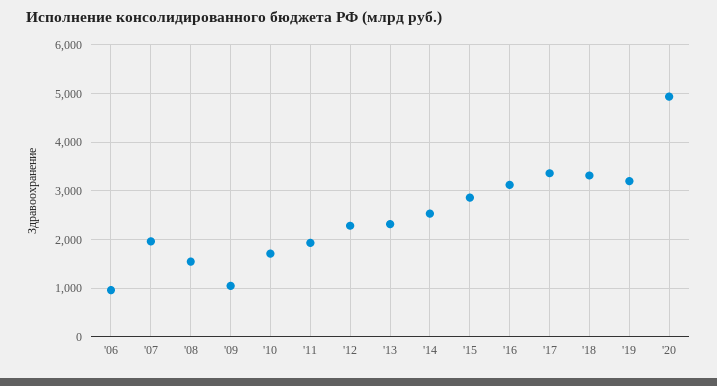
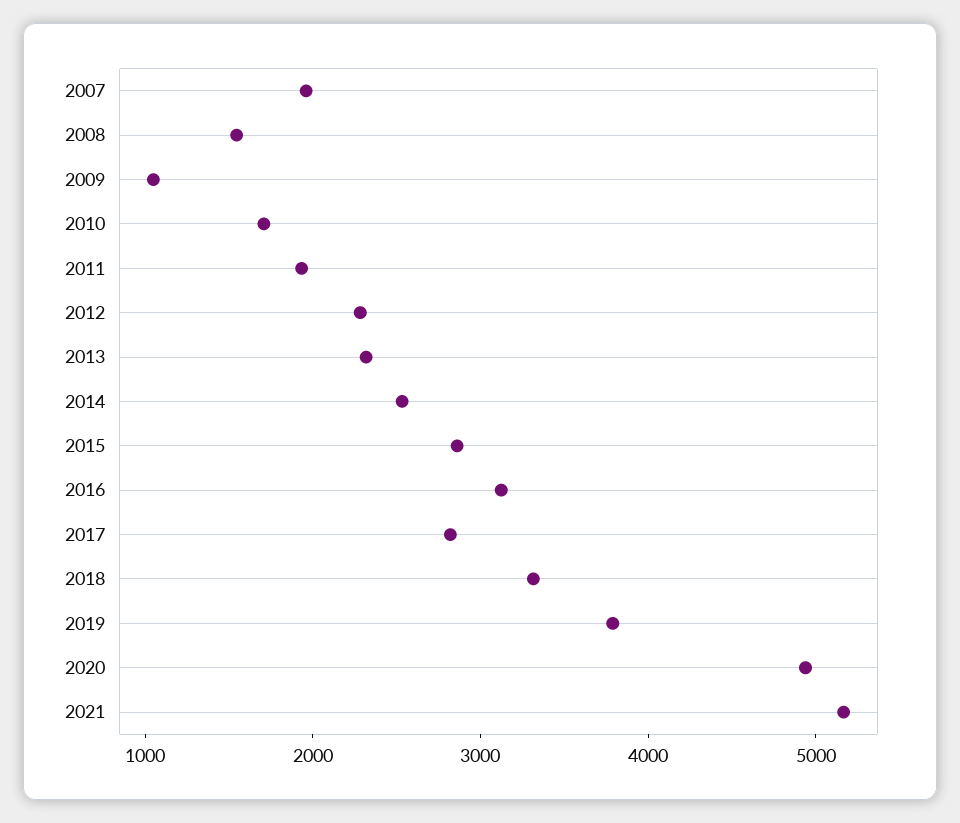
'06: 1000 -> none
'17: 3400 -> 2800
'19: 3200 -> 3800
2021: none -> 5200

